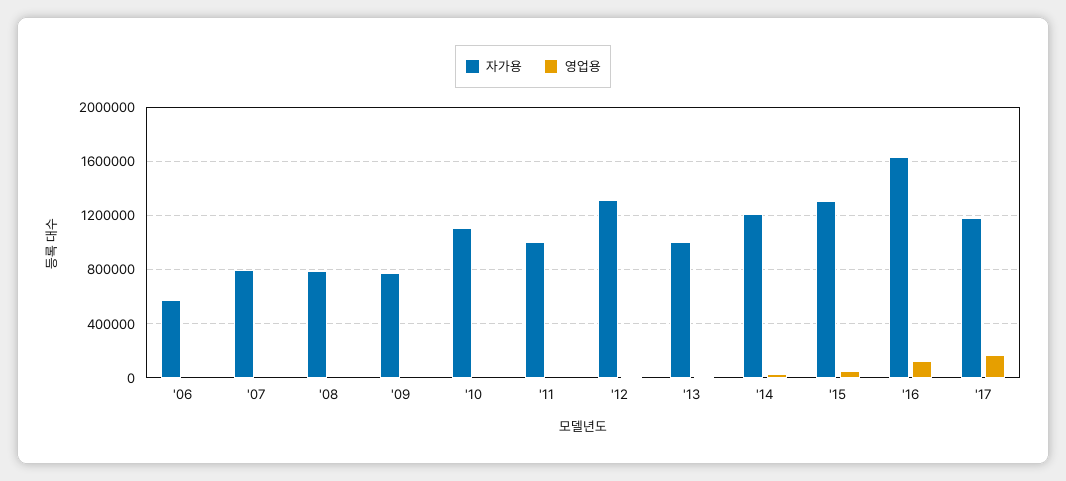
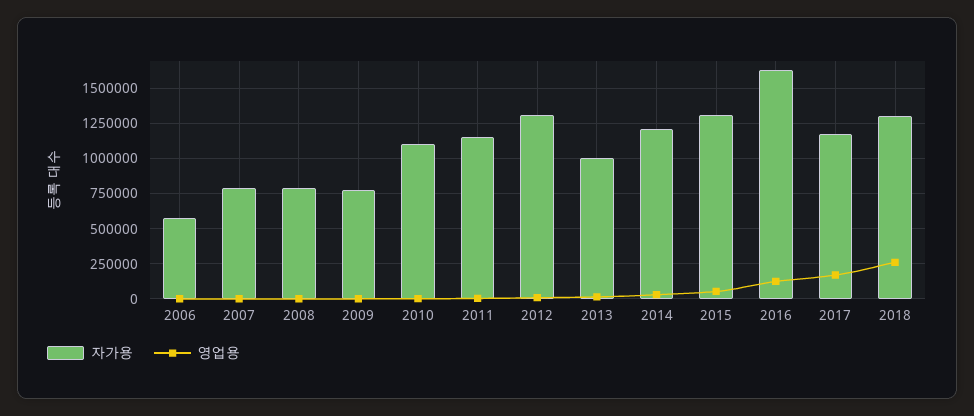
자가용, '11: 1000000 -> 1150000
자가용, 2018: none -> 1300000
영업용, 2018: none -> 250000

